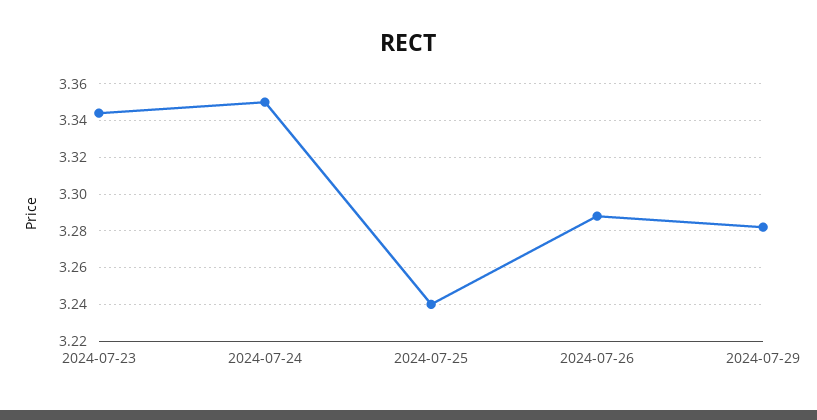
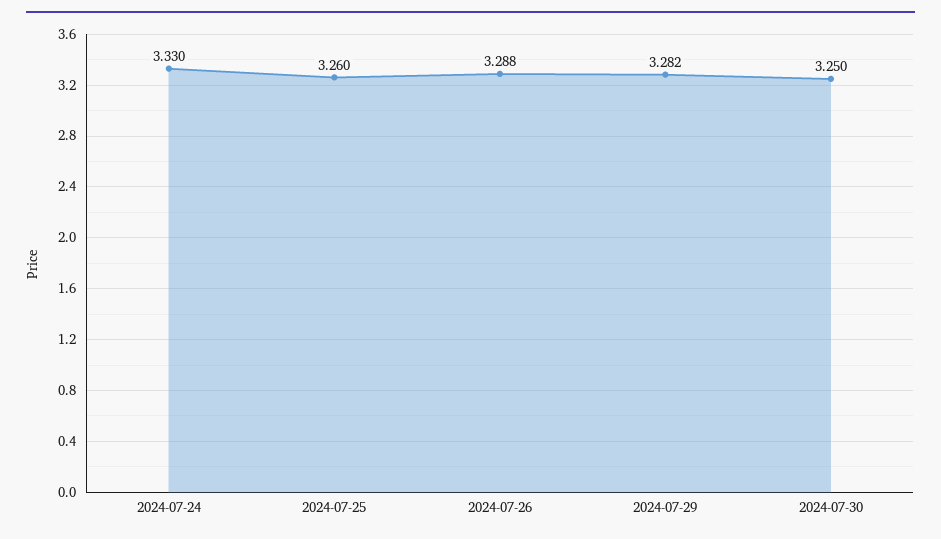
2024-07-23: 3.345 -> none
2024-07-24: 3.35 -> 3.33
2024-07-25: 3.24 -> 3.26
2024-07-30: none -> 3.25

